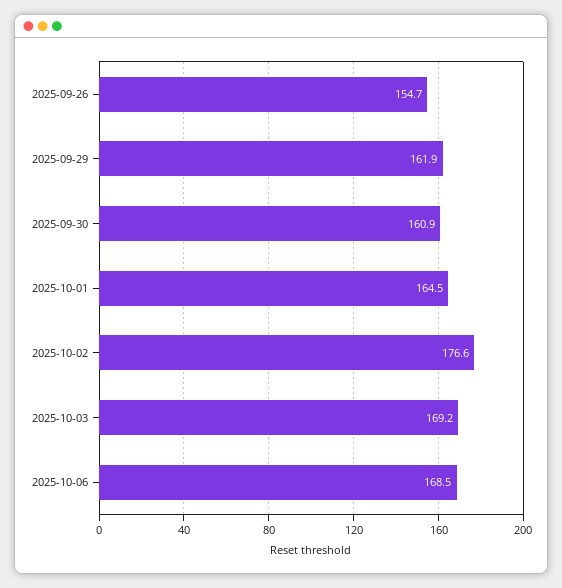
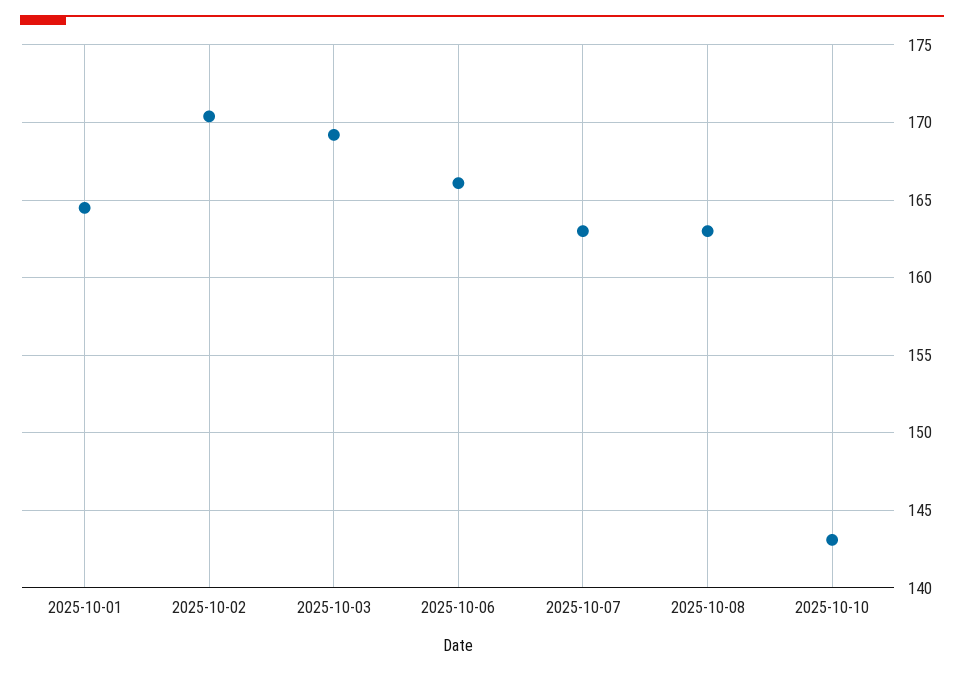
2025-09-26: 154.7 -> none
2025-09-29: 161.9 -> none
2025-09-30: 160.9 -> none
2025-10-02: 176.6 -> 170.5
2025-10-06: 168.5 -> 166
2025-10-07: none -> 163
2025-10-08: none -> 163
2025-10-10: none -> 143

